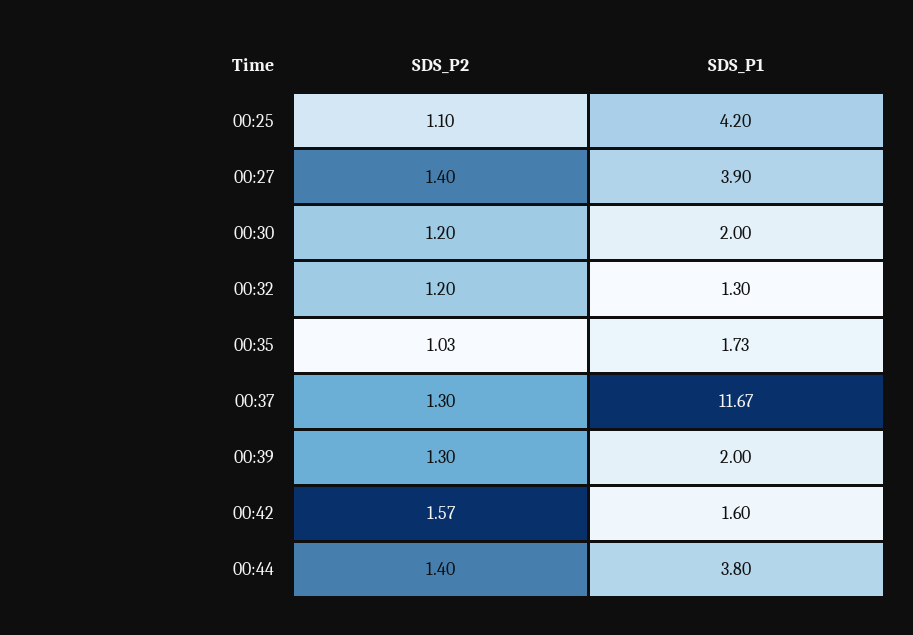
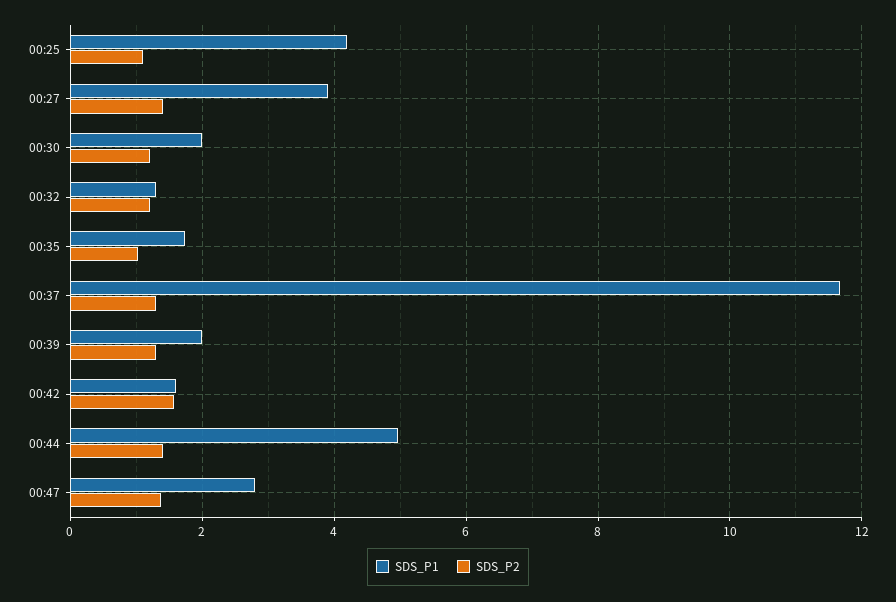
SDS_P1, 00:44: 3.8 -> 5
SDS_P1, 00:47: none -> 2.8
SDS_P2, 00:47: none -> 1.4

